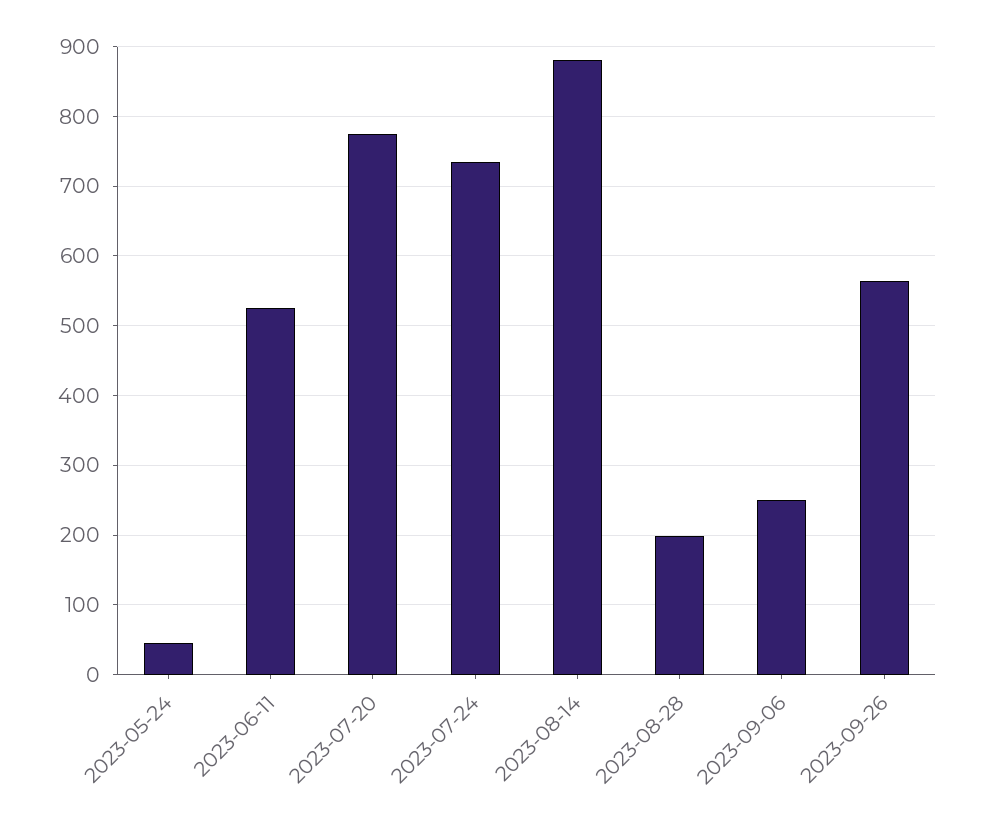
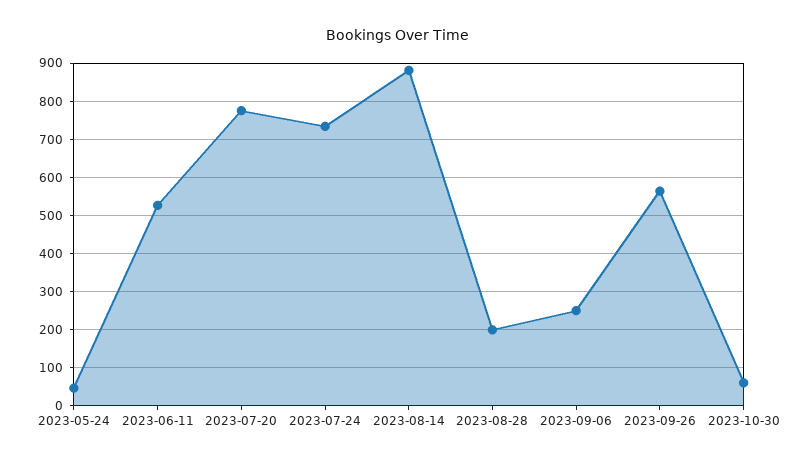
2023-10-30: none -> 60

